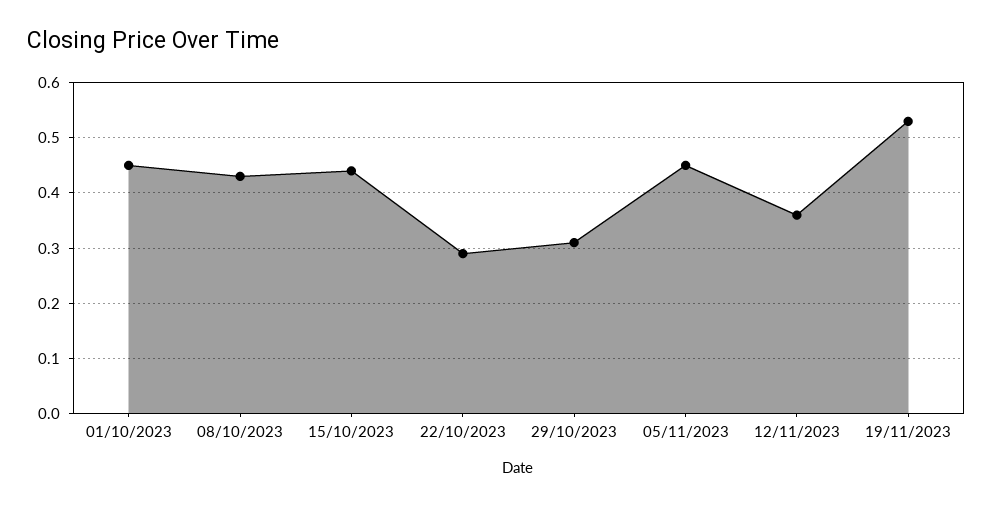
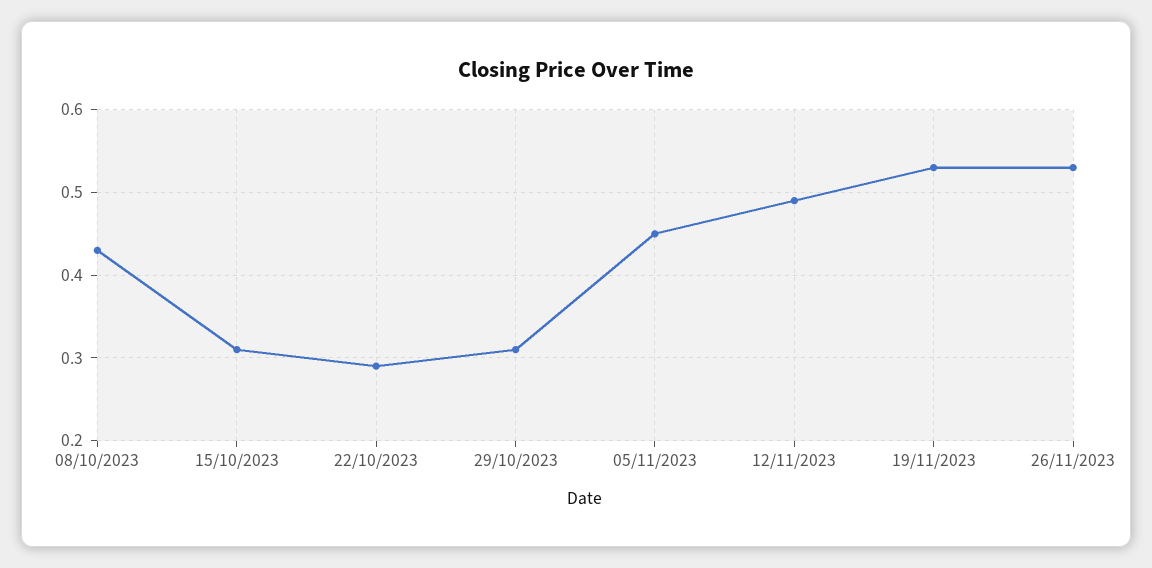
01/10/2023: 0.45 -> none
15/10/2023: 0.45 -> 0.31
12/11/2023: 0.35 -> 0.49
26/11/2023: none -> 0.53

